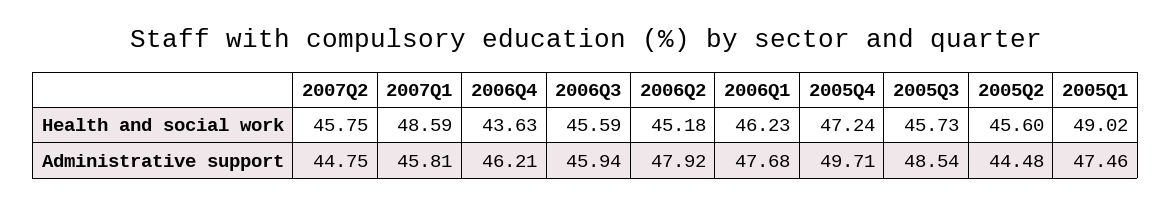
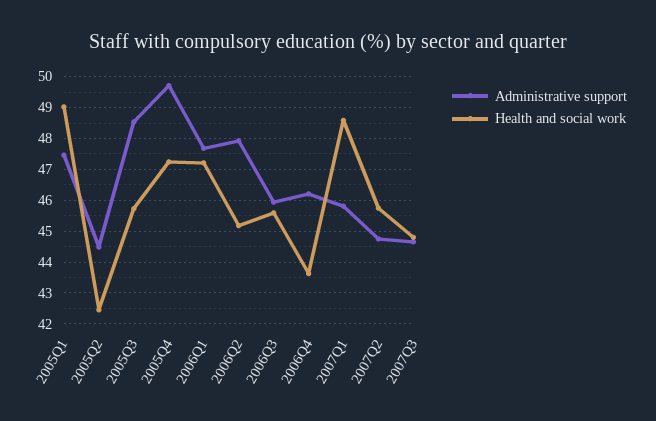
Health and social work, 2006Q1: 46.23 -> 47.2
Health and social work, 2005Q2: 45.6 -> 42.4
Administrative support, 2007Q3: none -> 44.6
Health and social work, 2007Q3: none -> 44.8

